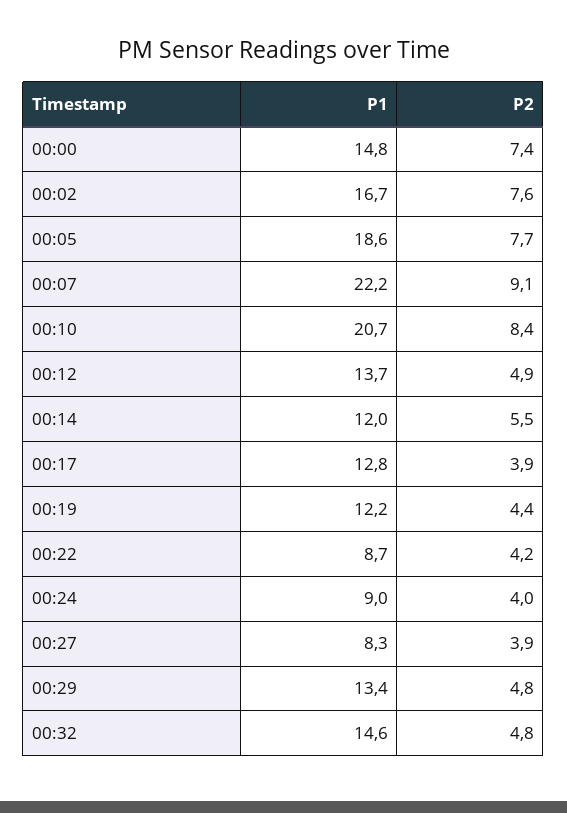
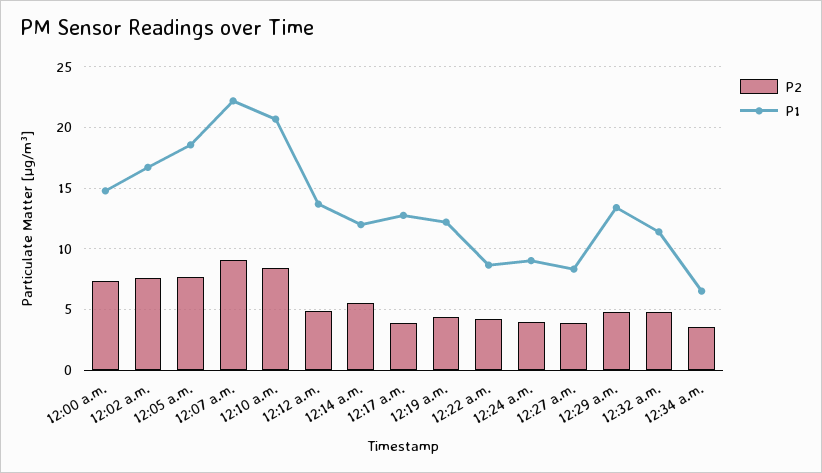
P1, 00:32: 14.6 -> 11.5
P2, 12:34 a.m.: none -> 3.5
P1, 12:34 a.m.: none -> 6.5

